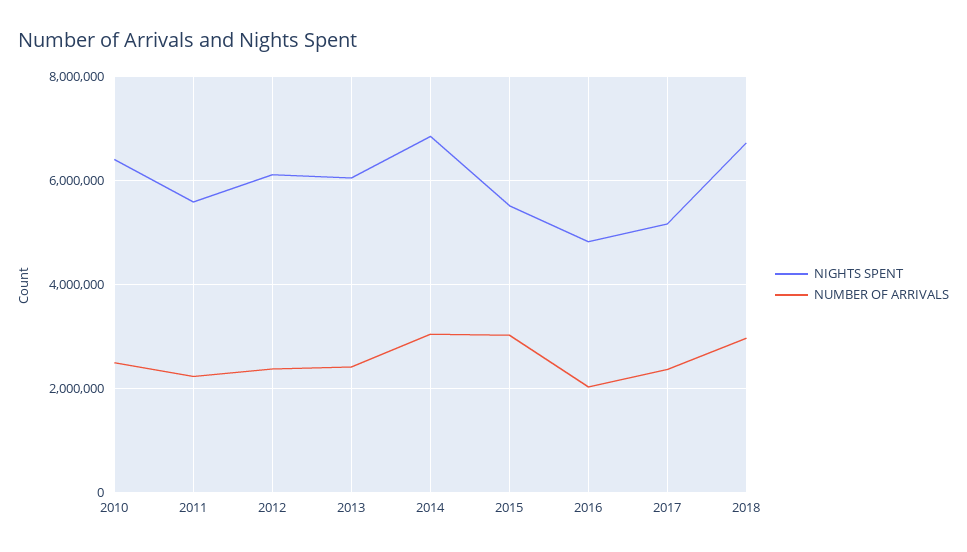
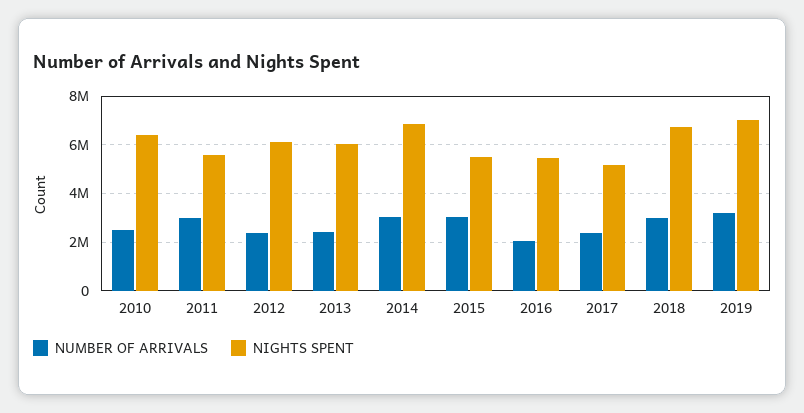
NUMBER OF ARRIVALS, 2011: 2200000 -> 3000000
NIGHTS SPENT, 2016: 4800000 -> 5500000
NUMBER OF ARRIVALS, 2019: none -> 3250000
NIGHTS SPENT, 2019: none -> 7000000

